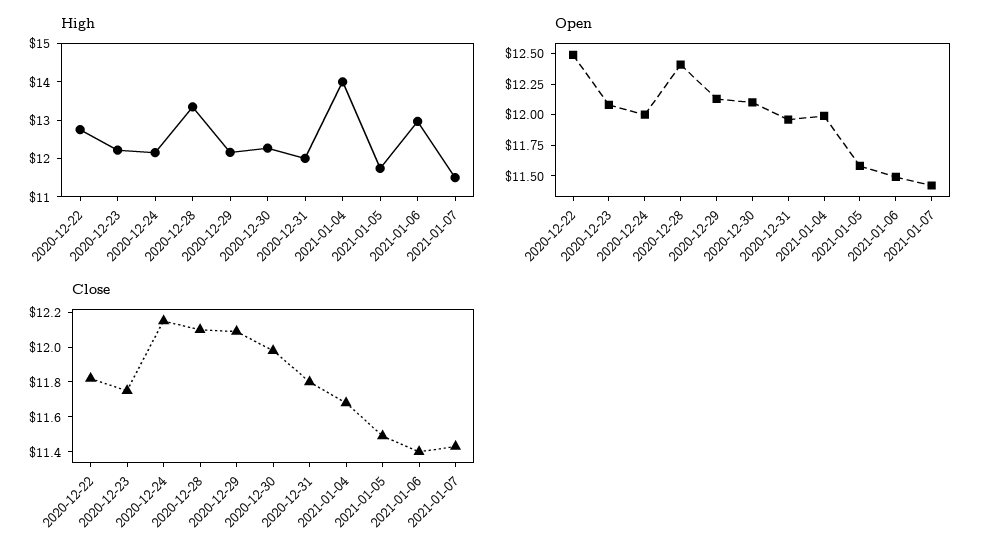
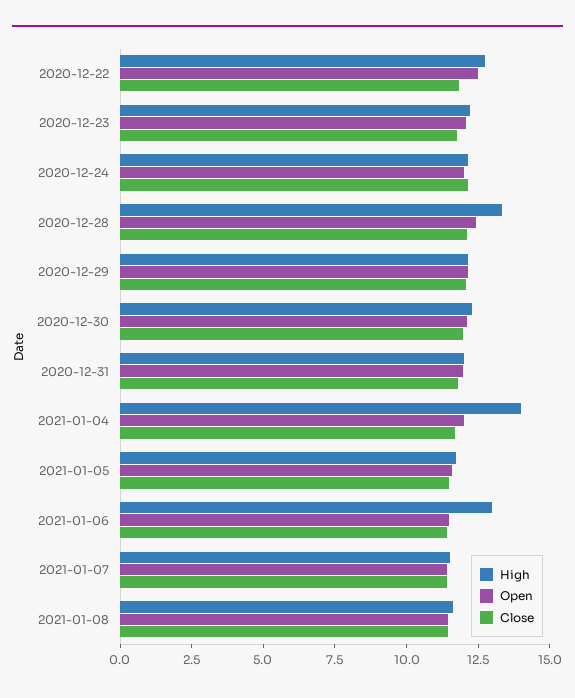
High, 2021-01-08: none -> 11.5
Open, 2021-01-08: none -> 11.5
Close, 2021-01-08: none -> 11.5

